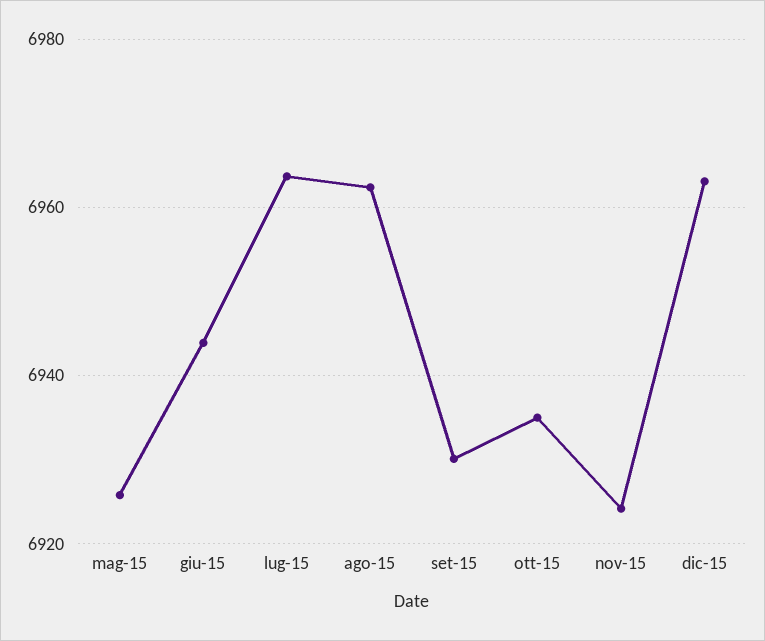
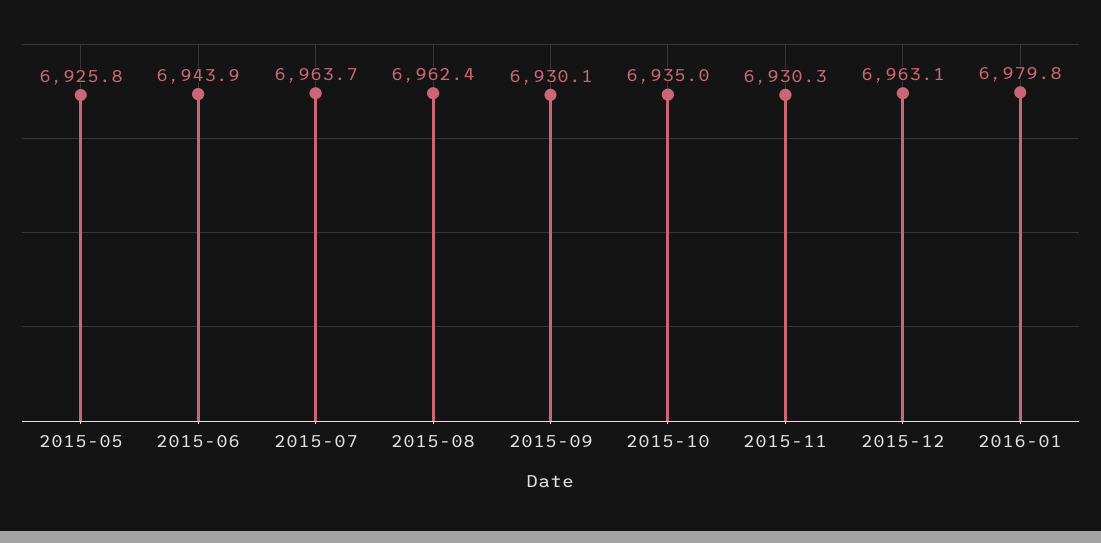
nov-15: 6924 -> 6930.3
2016-01: none -> 6979.8

